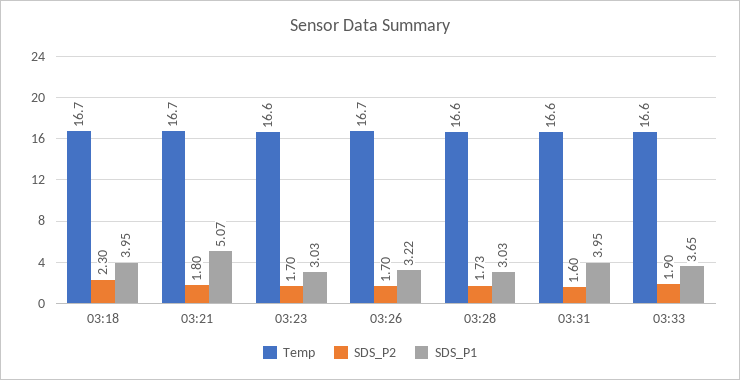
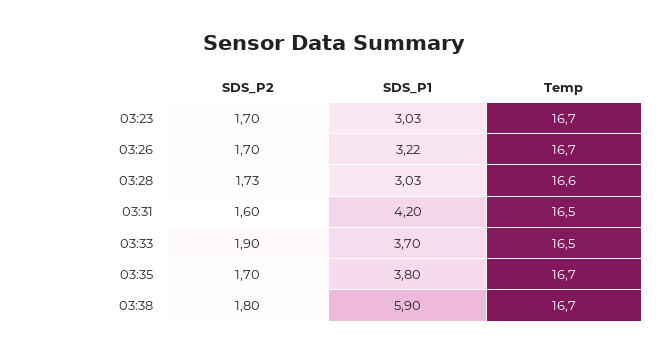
Temp, 03:18: 16.7 -> none
SDS_P2, 03:18: 2.3 -> none
SDS_P1, 03:18: 3.95 -> none
Temp, 03:21: 16.7 -> none
SDS_P2, 03:21: 1.8 -> none
SDS_P1, 03:21: 5.07 -> none
Temp, 03:23: 16.6 -> 16.7
Temp, 03:31: 16.6 -> 16.5
SDS_P1, 03:31: 3.95 -> 4.2
Temp, 03:33: 16.6 -> 16.5
SDS_P1, 03:33: 3.65 -> 3.7
SDS_P2, 03:35: none -> 1.7
SDS_P1, 03:35: none -> 3.8
Temp, 03:35: none -> 16.7
SDS_P2, 03:38: none -> 1.8
SDS_P1, 03:38: none -> 5.9
Temp, 03:38: none -> 16.7

